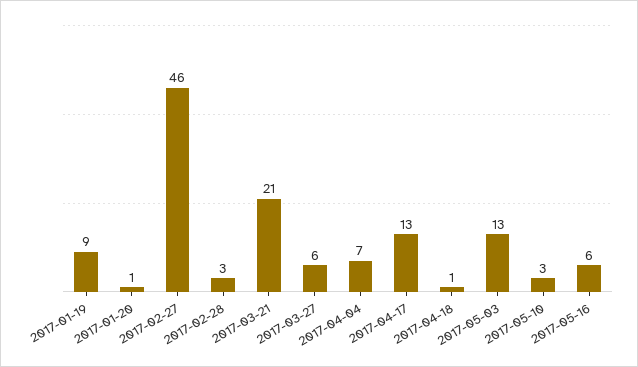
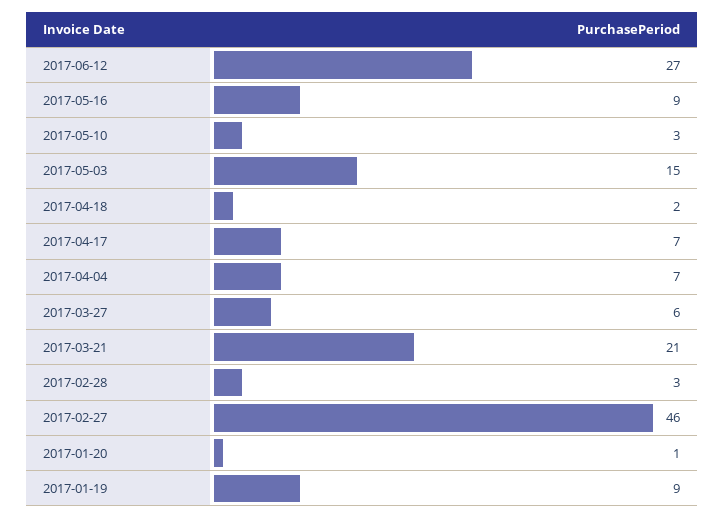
2017-04-17: 13 -> 7
2017-04-18: 1 -> 2
2017-05-03: 13 -> 15
2017-05-16: 6 -> 9
2017-06-12: none -> 27

